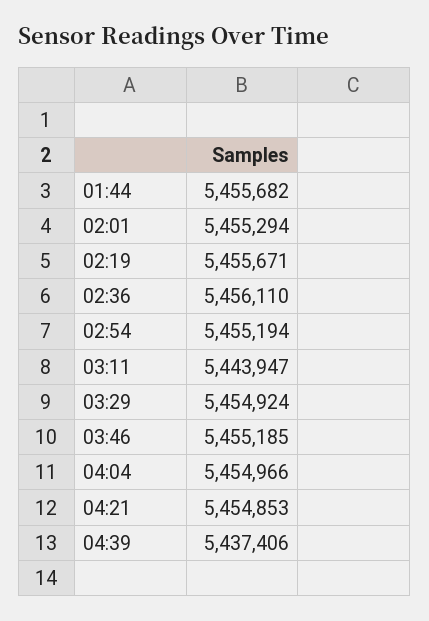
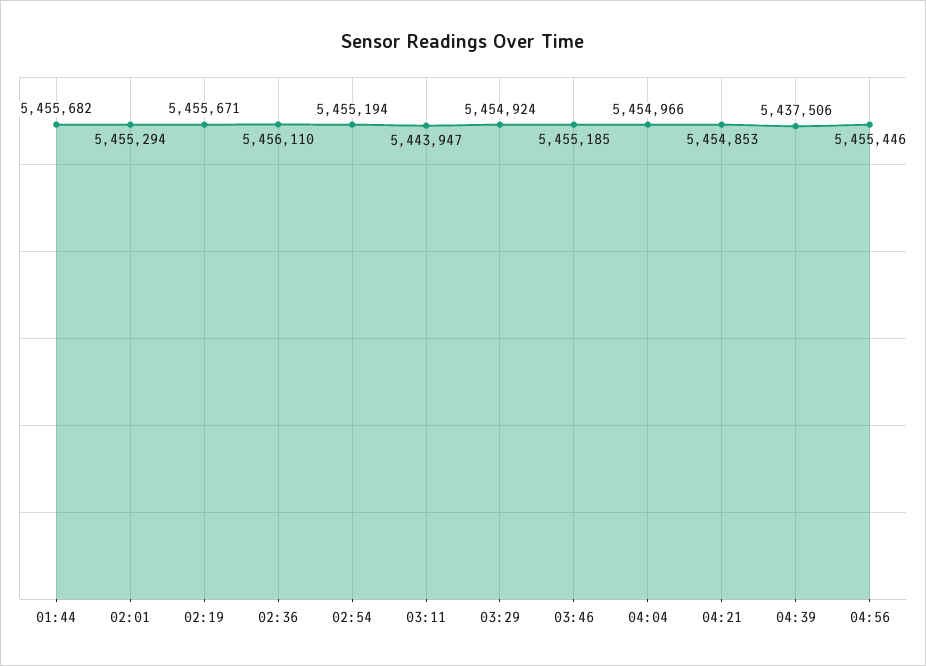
04:39: 5437406 -> 5437506
04:56: none -> 5455446

